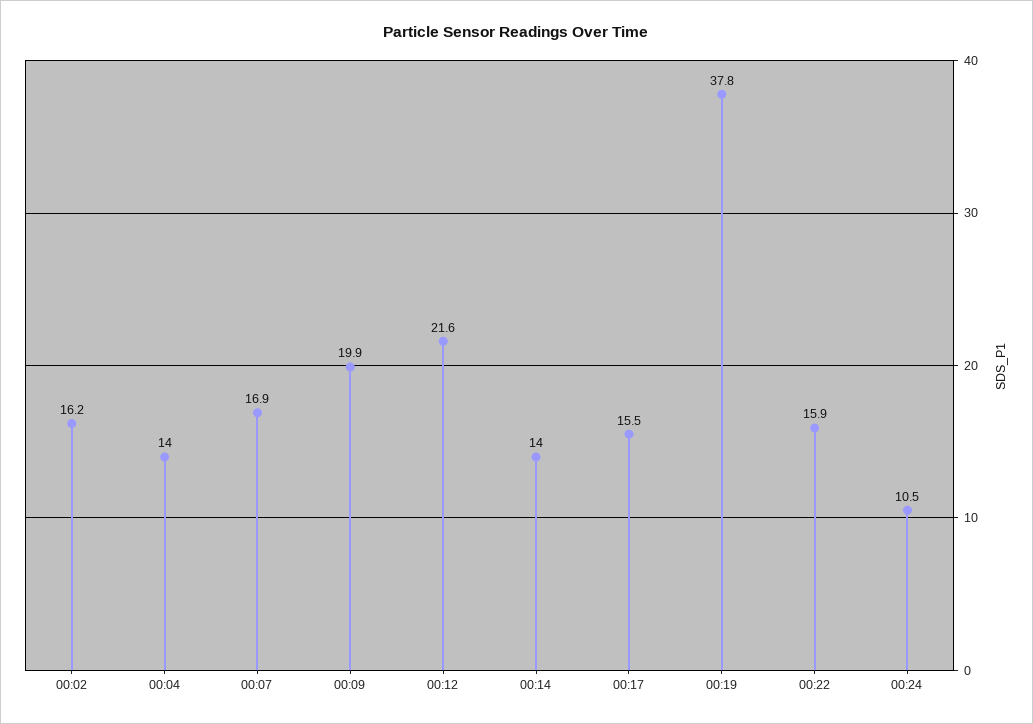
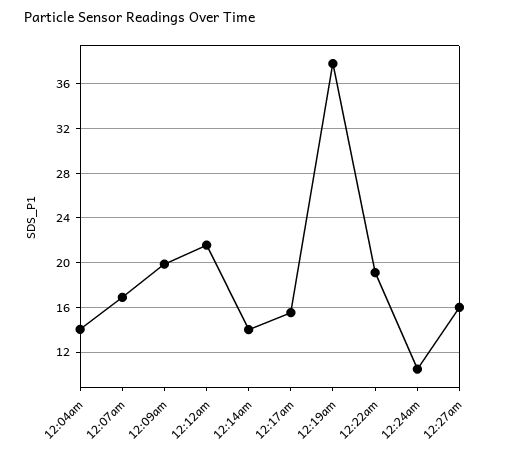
00:02: 16.2 -> none
00:22: 15.9 -> 19
12:27am: none -> 16

